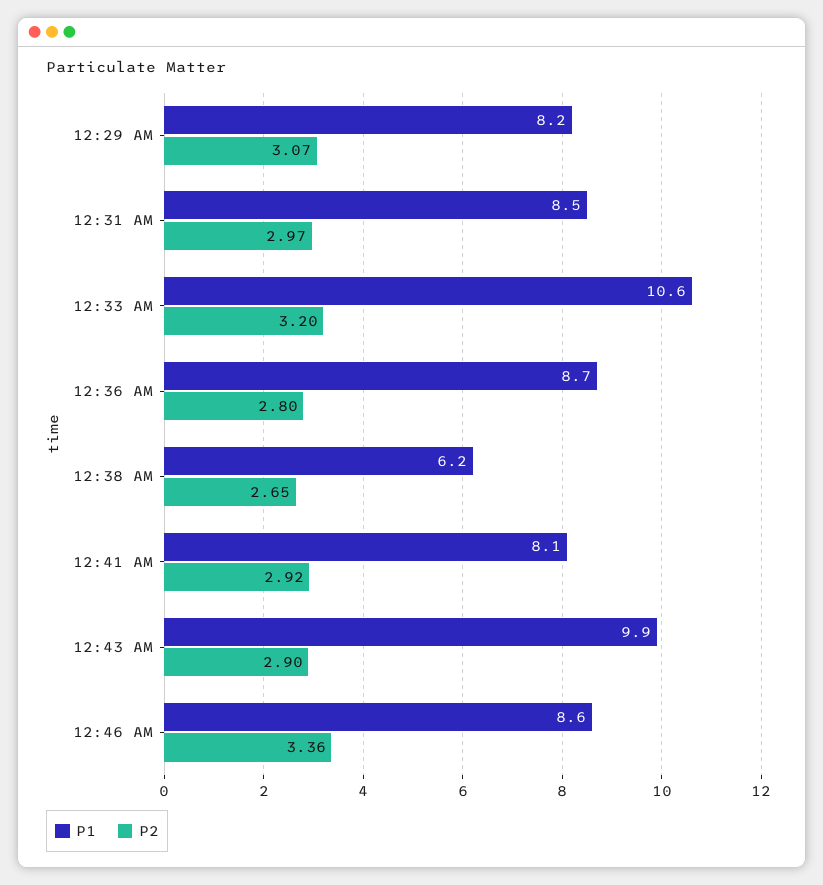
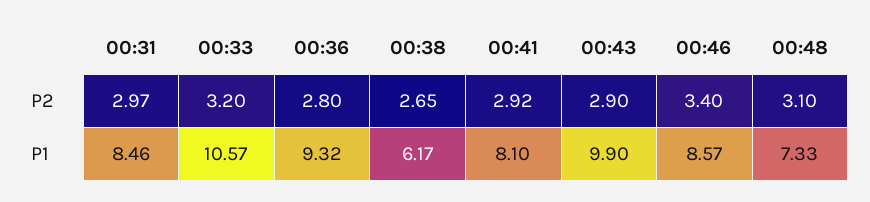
P1, 12:29 AM: 8.2 -> none
P2, 12:29 AM: 3.07 -> none
P1, 12:36 AM: 8.7 -> 9.32
P2, 12:46 AM: 3.36 -> 3.4
P2, 00:48: none -> 3.1
P1, 00:48: none -> 7.33

